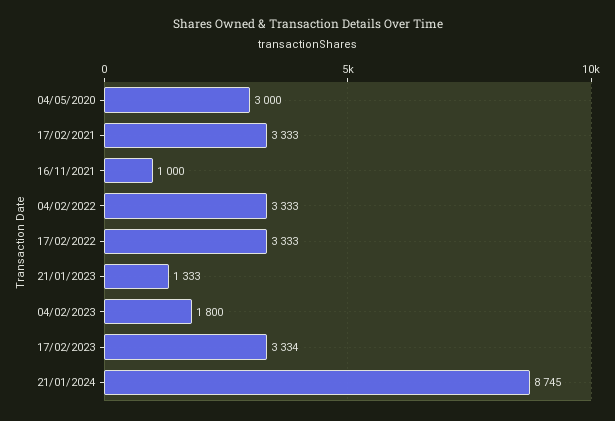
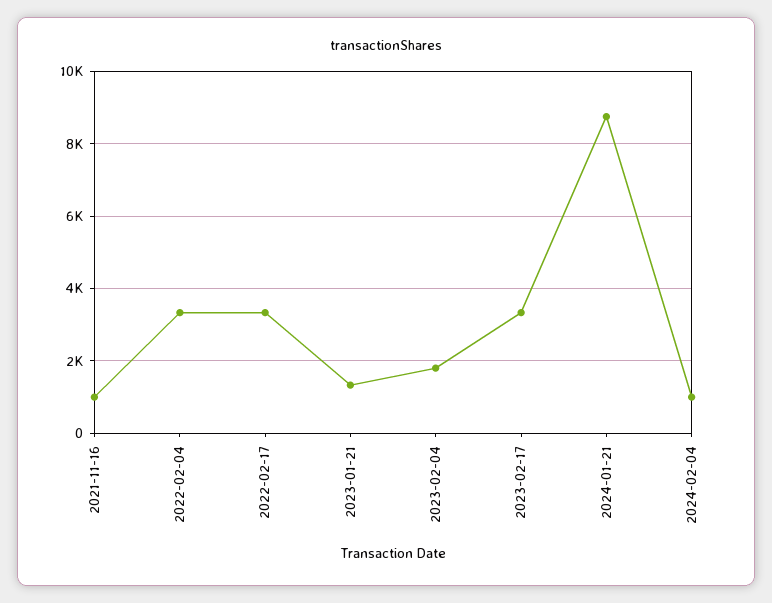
04/05/2020: 3000 -> none
17/02/2021: 3333 -> none
2024-02-04: none -> 1000

